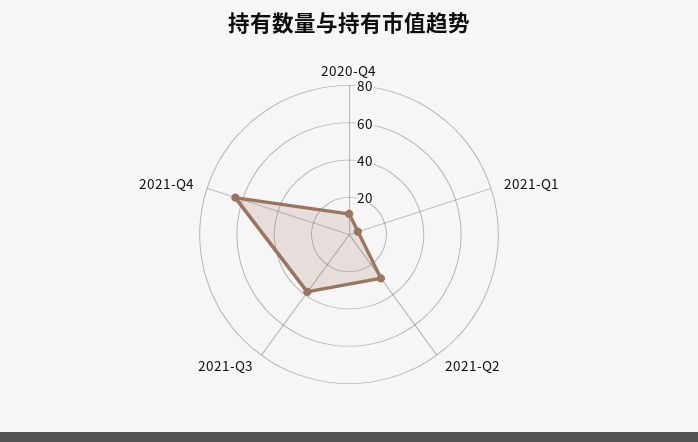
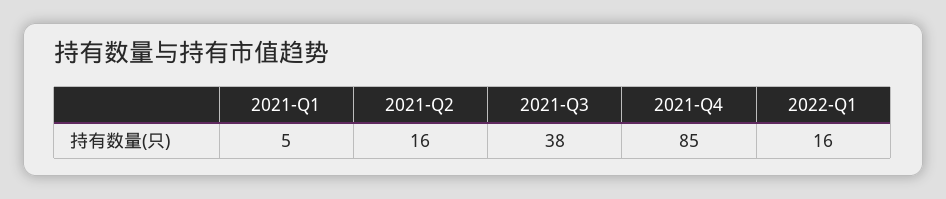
2020-Q4: 10 -> none
2021-Q2: 30 -> 16
2021-Q4: 65 -> 85
2022-Q1: none -> 16

